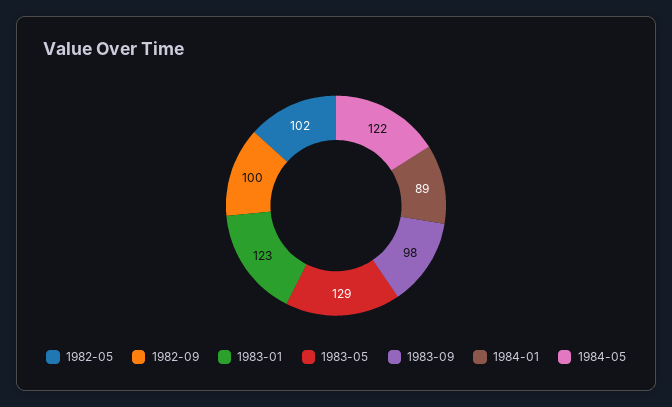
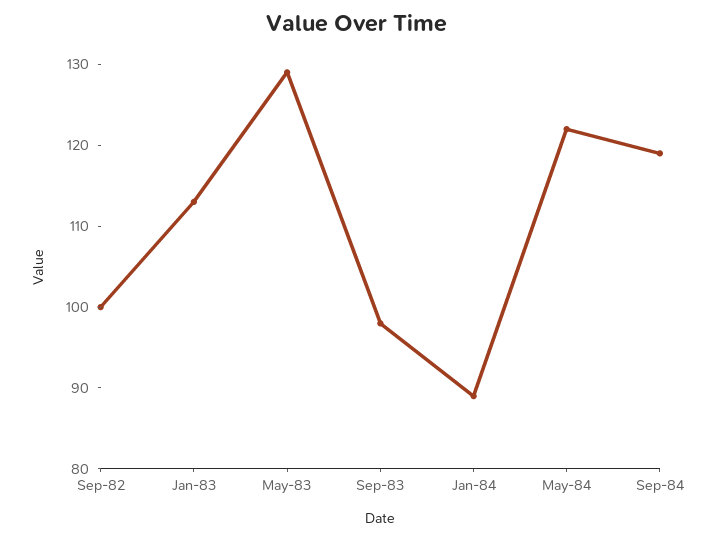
1982-05: 102 -> none
1983-01: 123 -> 113
Sep-84: none -> 119

